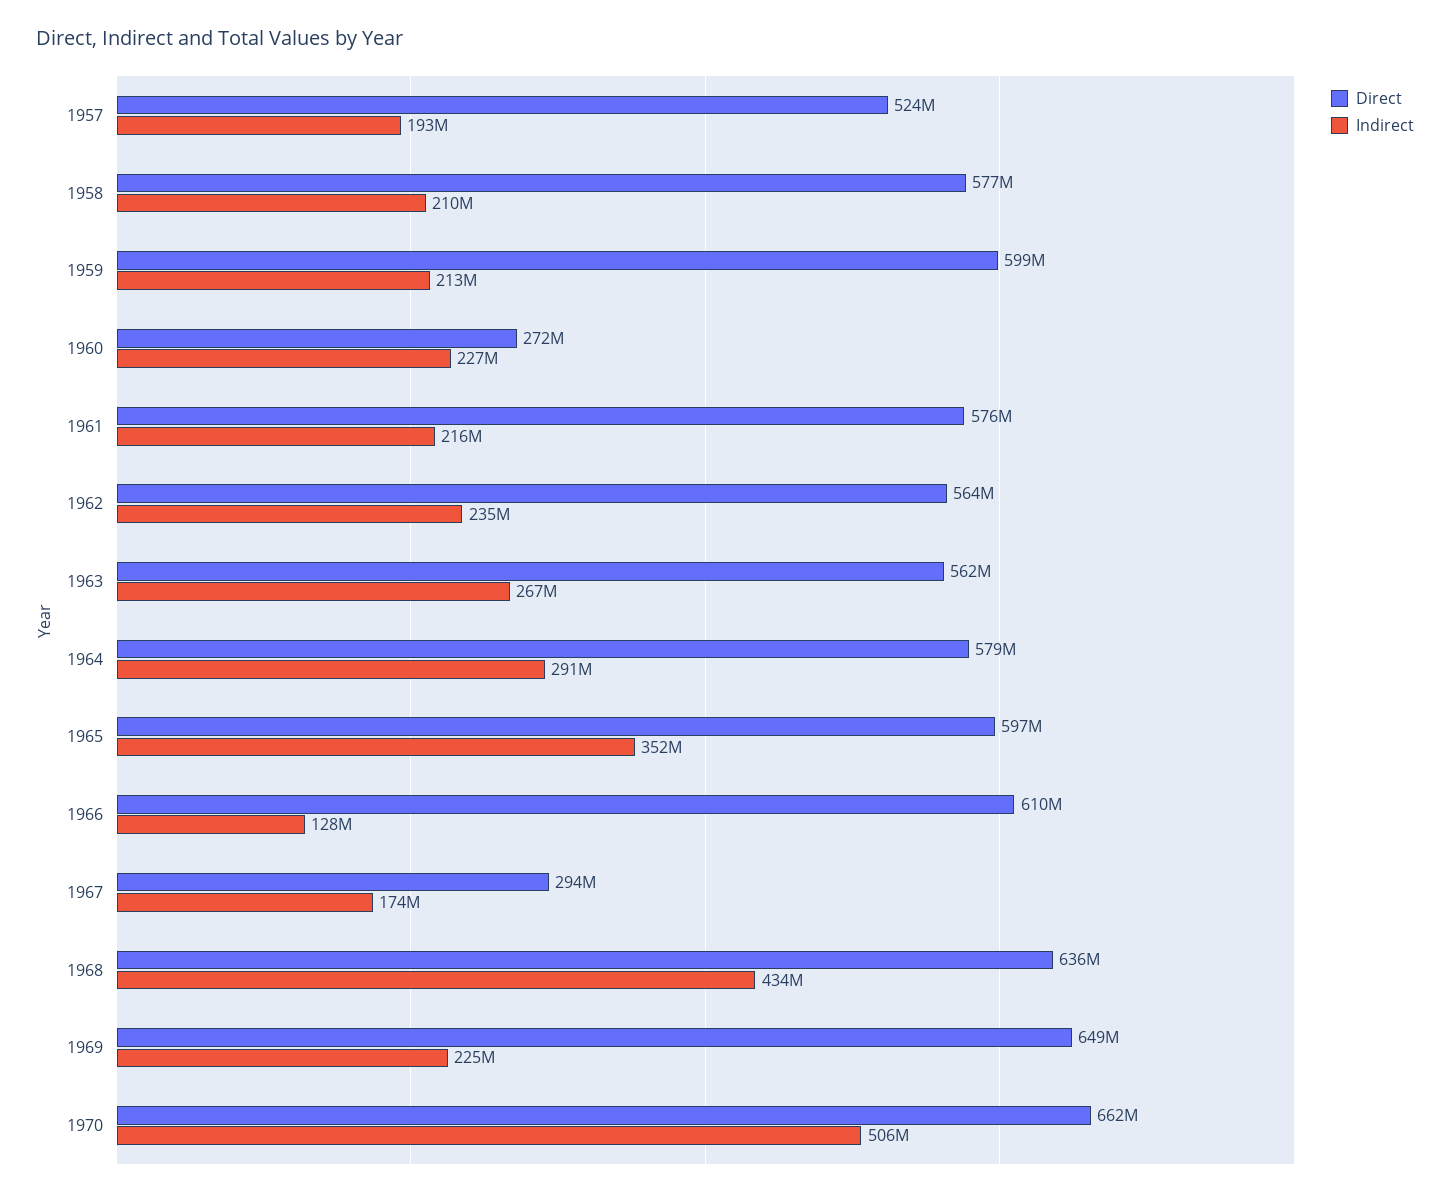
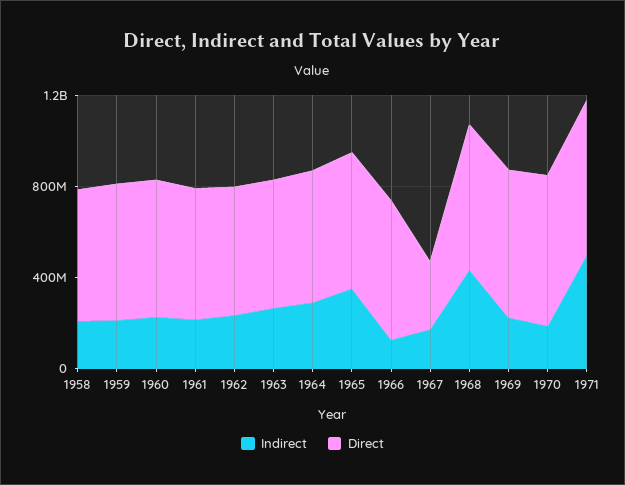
Direct, 1957: 524000000 -> none
Indirect, 1957: 193000000 -> none
Direct, 1960: 272000000 -> 600000000
Indirect, 1970: 506000000 -> 200000000
Indirect, 1971: none -> 500000000
Direct, 1971: none -> 700000000

